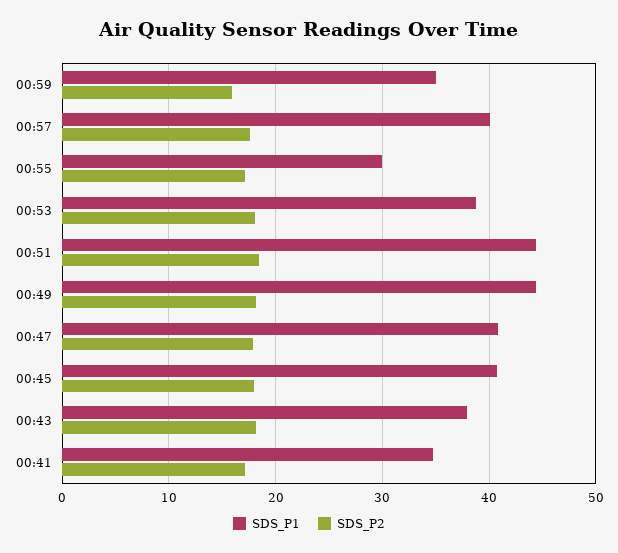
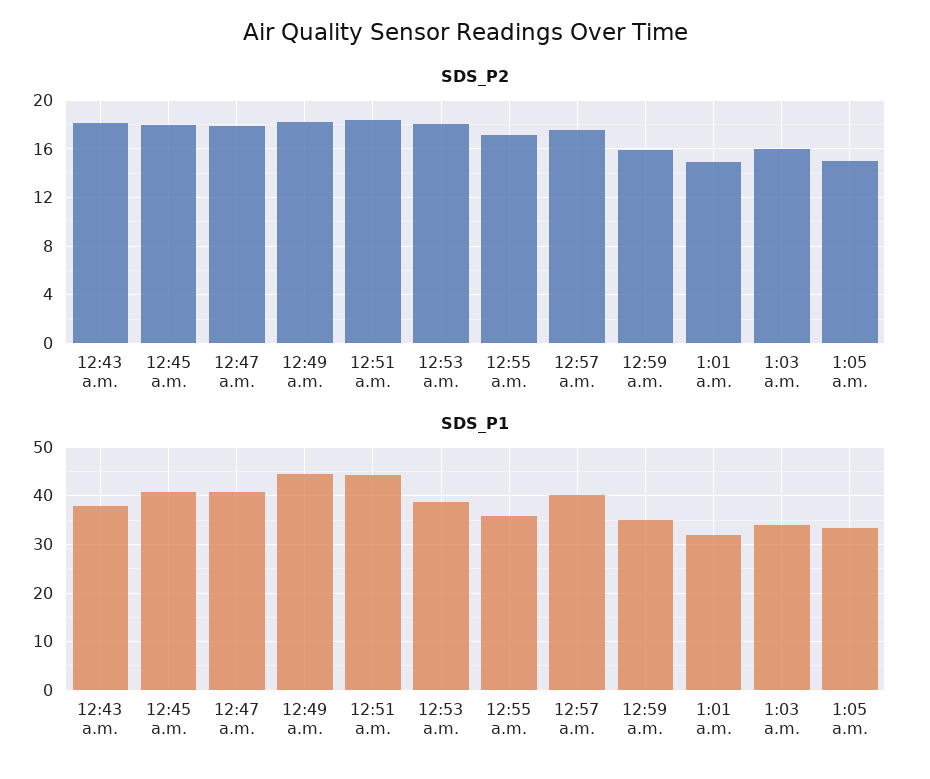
SDS_P1, 00:55: 30 -> 36
SDS_P1, 00:41: 35 -> none
SDS_P2, 00:41: 17 -> none
SDS_P2, 1:01 a.m.: none -> 15
SDS_P2, 1:03 a.m.: none -> 16
SDS_P2, 1:05 a.m.: none -> 15
SDS_P1, 1:01 a.m.: none -> 32
SDS_P1, 1:03 a.m.: none -> 34
SDS_P1, 1:05 a.m.: none -> 34

